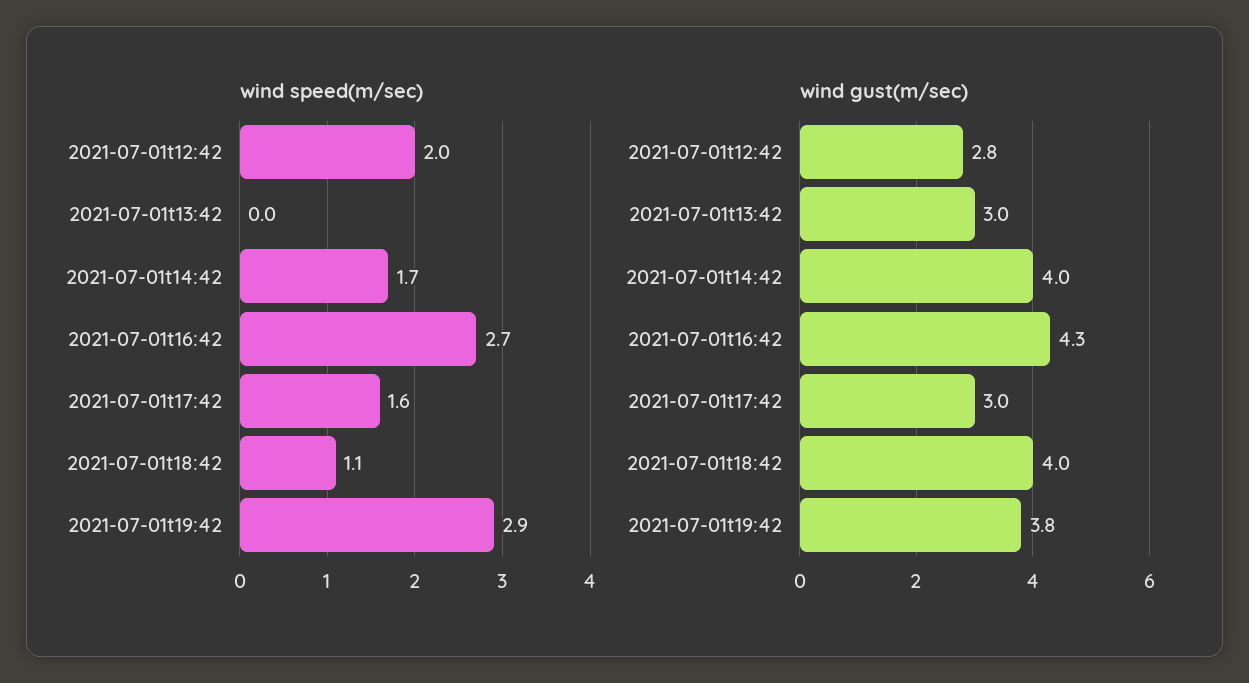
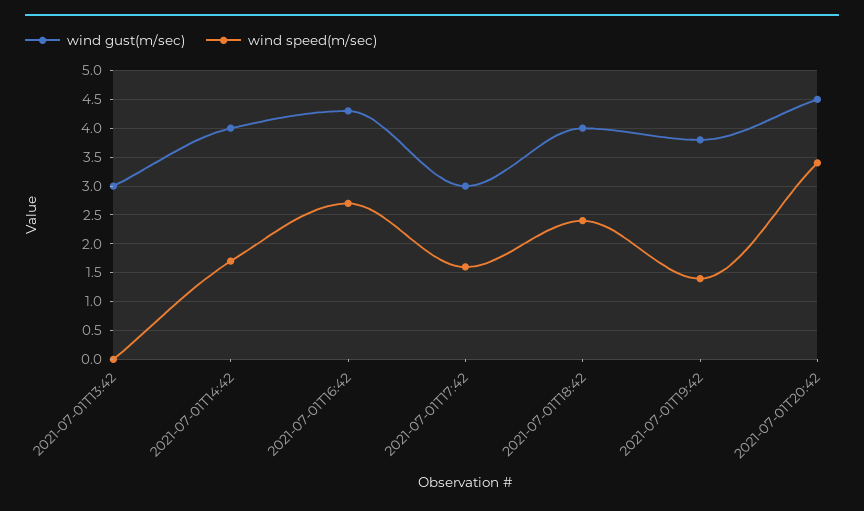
wind speed(m/sec), 2021-07-01t12:42: 2 -> none
wind speed(m/sec), 2021-07-01t18:42: 1.1 -> 2.5
wind speed(m/sec), 2021-07-01t19:42: 2.9 -> 1.5
wind gust(m/sec), 2021-07-01t12:42: 2.8 -> none
wind gust(m/sec), 2021-07-01T20:42: none -> 4.5
wind speed(m/sec), 2021-07-01T20:42: none -> 3.5

